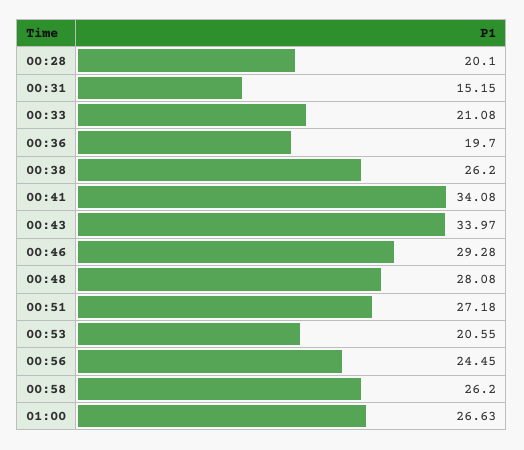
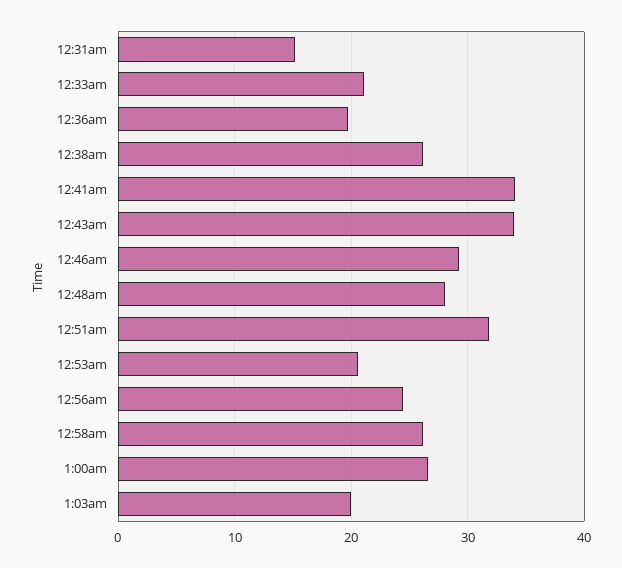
00:28: 20.1 -> none
00:51: 27.18 -> 32
1:03am: none -> 20

